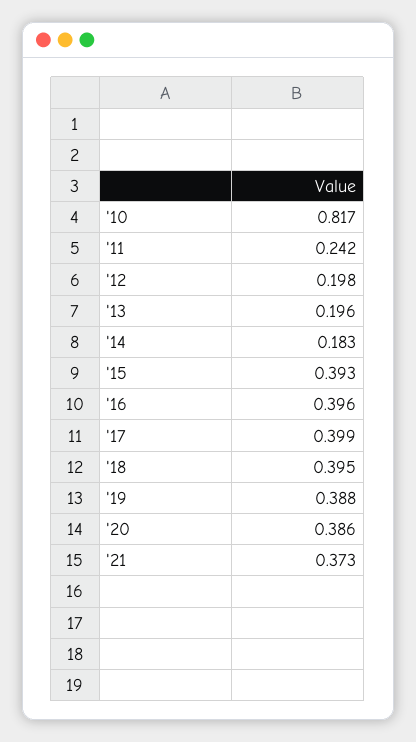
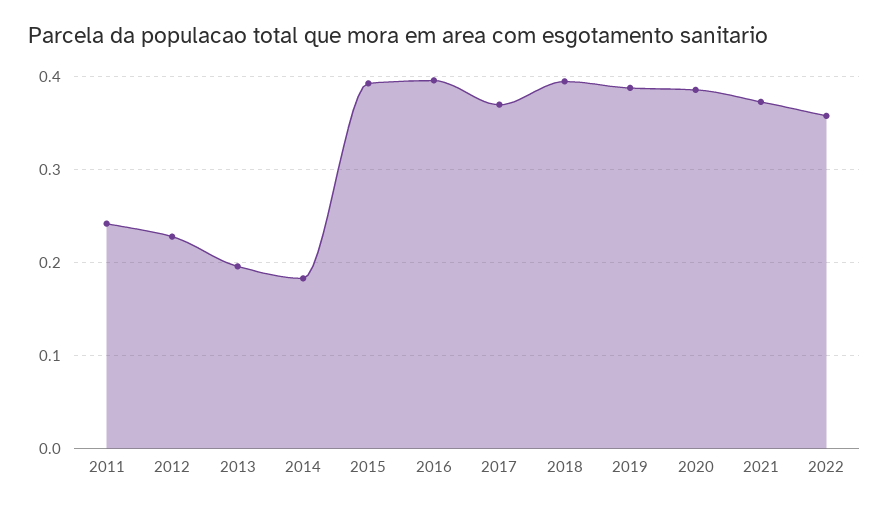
'10: 0.817 -> none
'12: 0.198 -> 0.23
'17: 0.399 -> 0.37
2022: none -> 0.36

